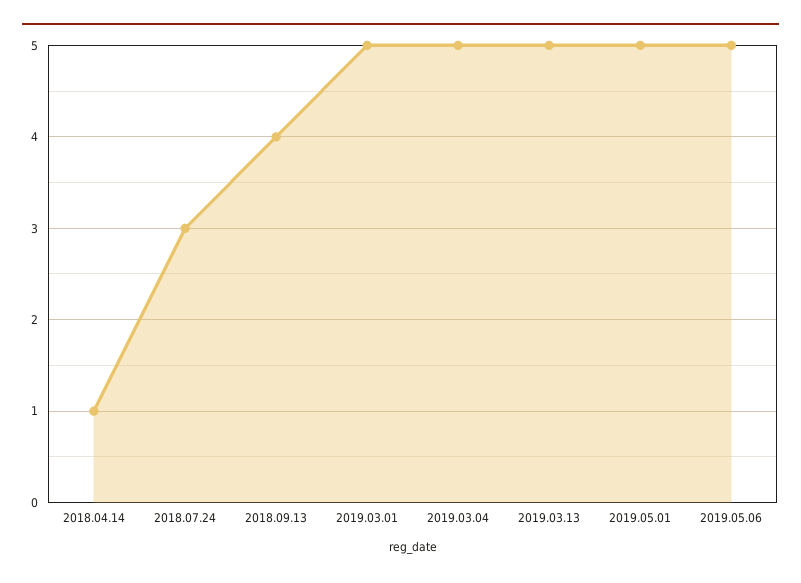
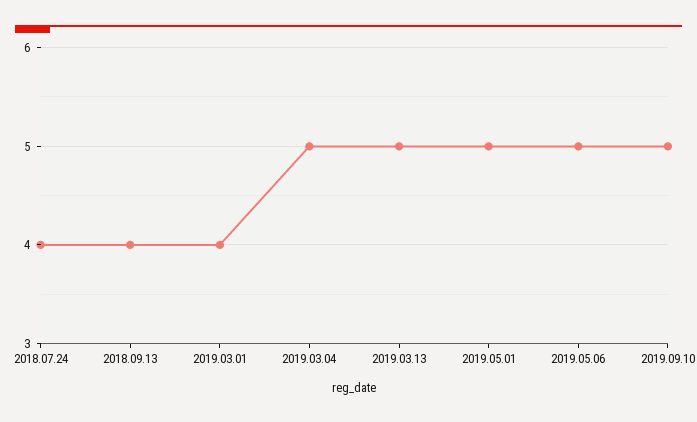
2018.04.14: 1 -> none
2018.07.24: 3 -> 4
2019.03.01: 5 -> 4
2019.09.10: none -> 5

